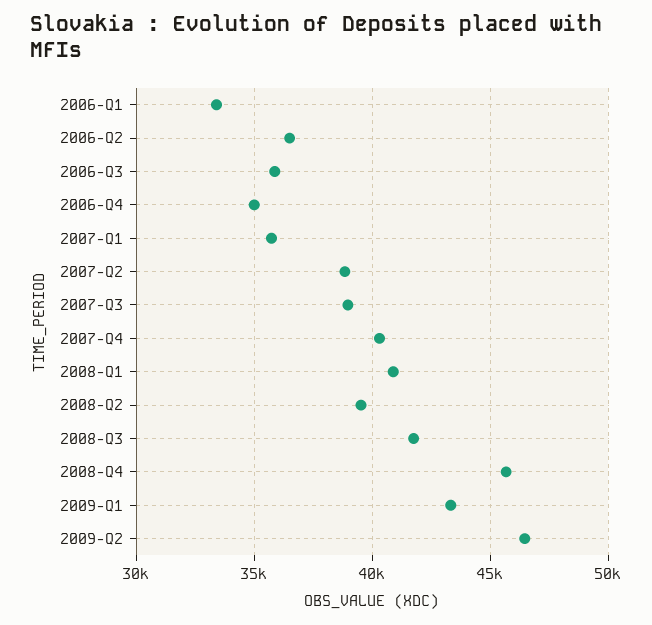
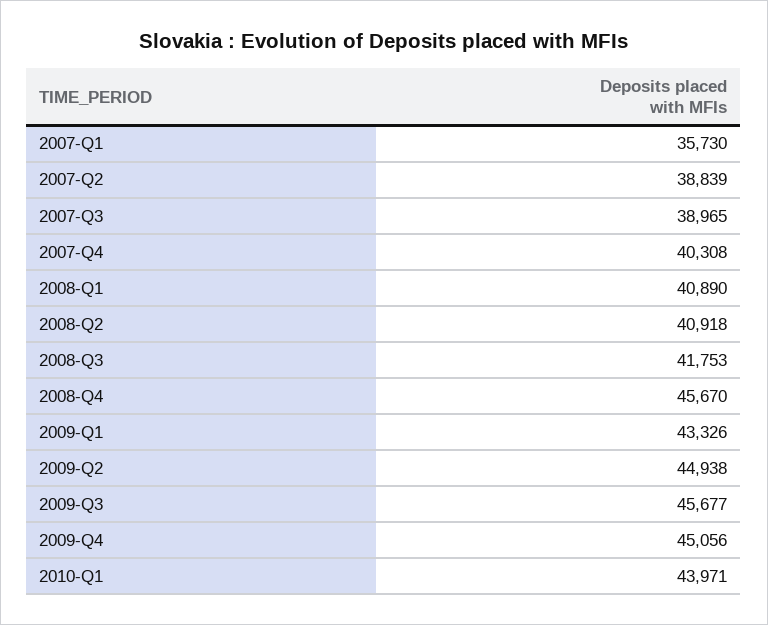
2006-Q1: 33500 -> none
2006-Q2: 36500 -> none
2006-Q3: 36000 -> none
2006-Q4: 35000 -> none
2008-Q2: 39500 -> 40918
2009-Q2: 46500 -> 44938
2009-Q3: none -> 45677
2009-Q4: none -> 45056
2010-Q1: none -> 43971

